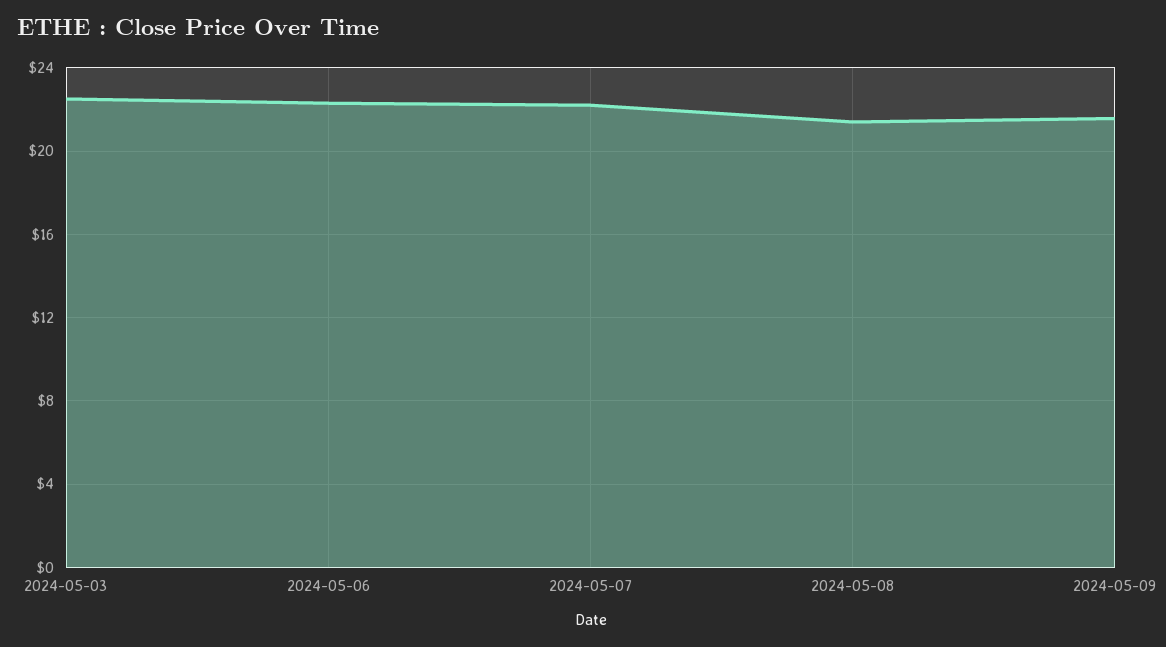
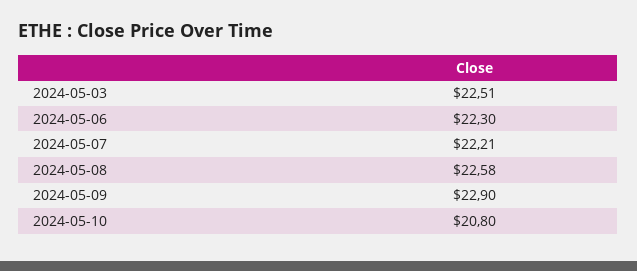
2024-05-08: 21.5 -> 22.58
2024-05-09: 21.5 -> 22.9
2024-05-10: none -> 20.8

